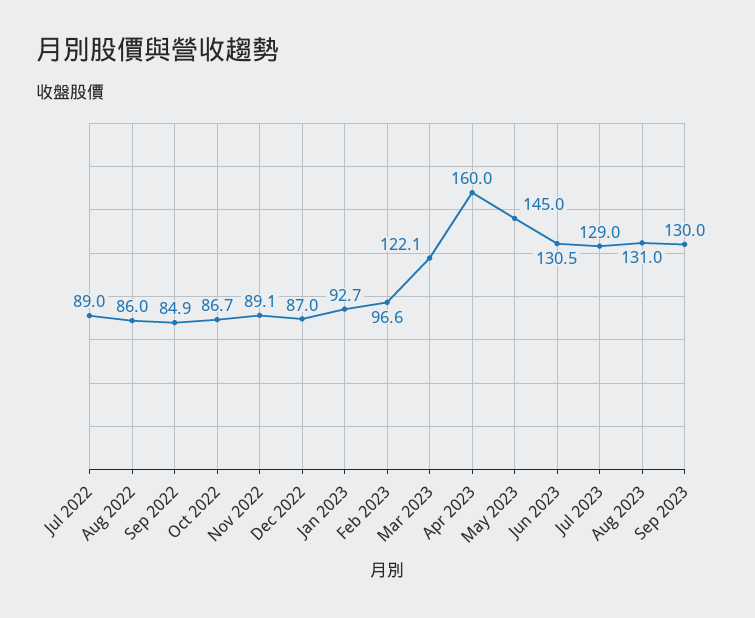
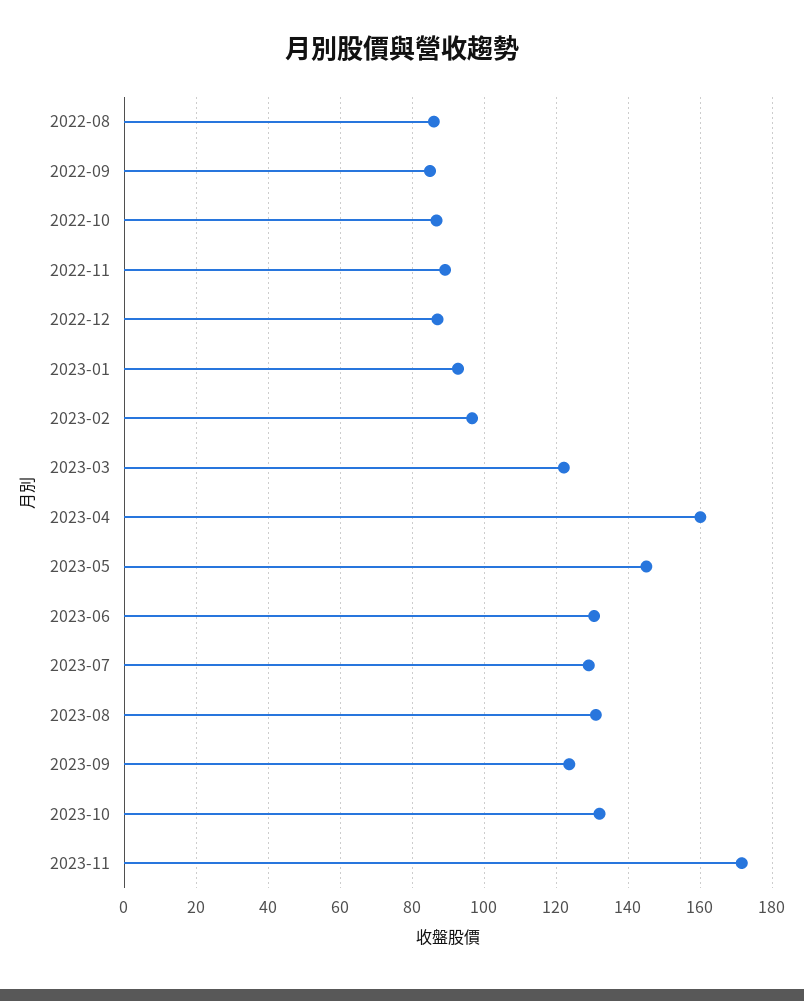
Jul 2022: 89 -> none
Sep 2023: 130 -> 124
2023-10: none -> 132
2023-11: none -> 172

